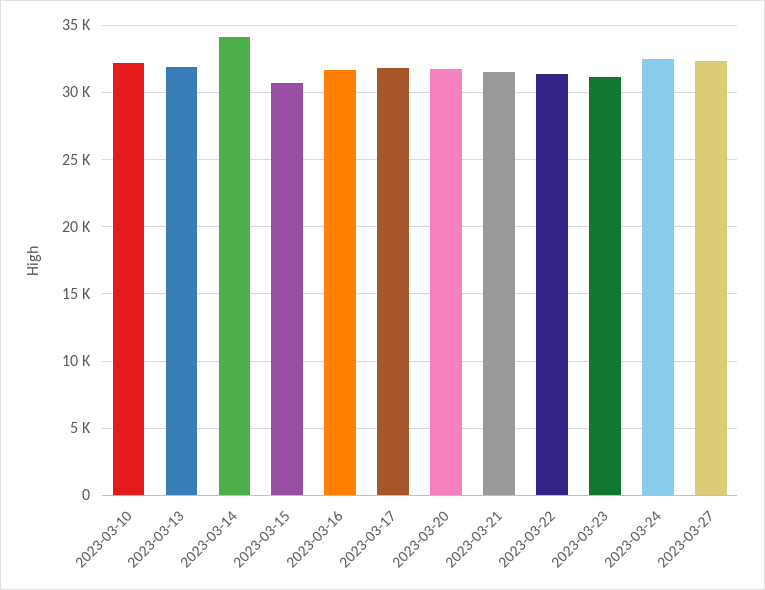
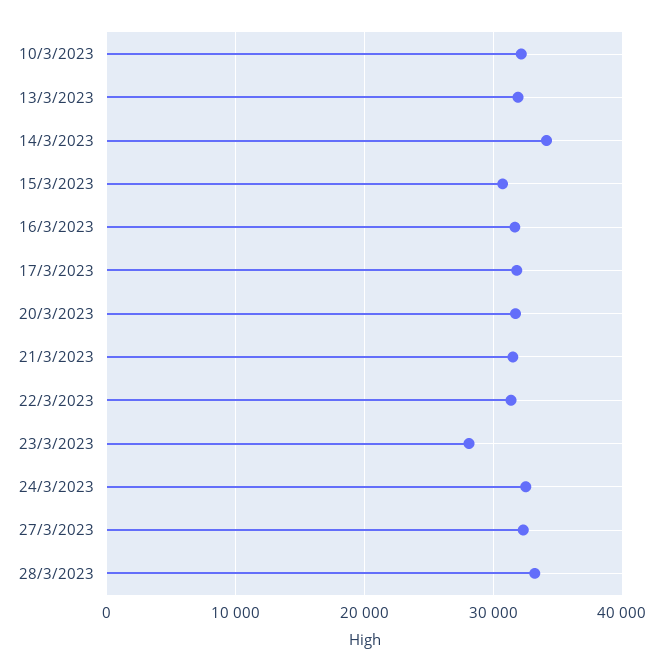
2023-03-23: 31000 -> 28000
28/3/2023: none -> 33000

